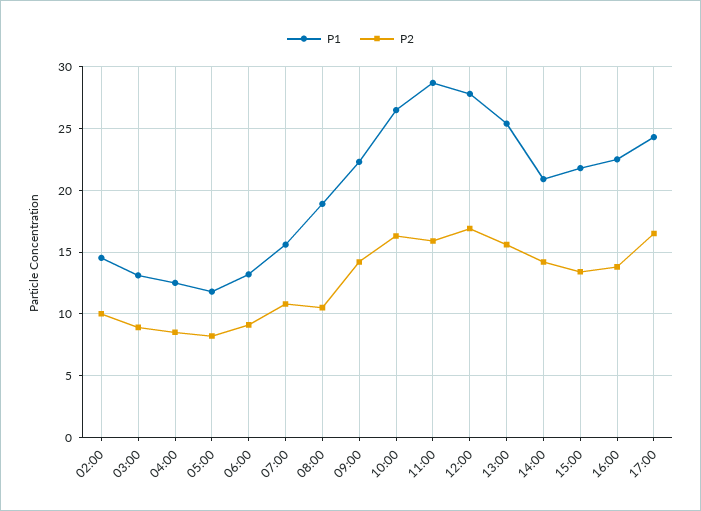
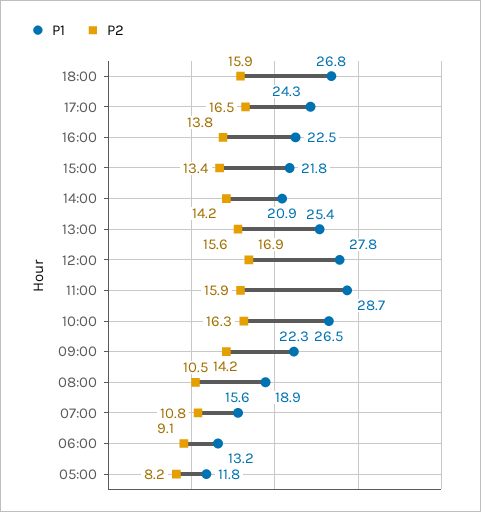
P1, 02:00: 14.5 -> none
P2, 02:00: 10 -> none
P1, 03:00: 13 -> none
P2, 03:00: 9 -> none
P1, 04:00: 12.5 -> none
P2, 04:00: 8.5 -> none
P1, 18:00: none -> 26.8
P2, 18:00: none -> 15.9

